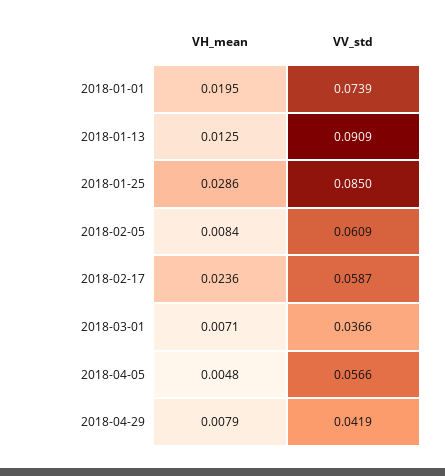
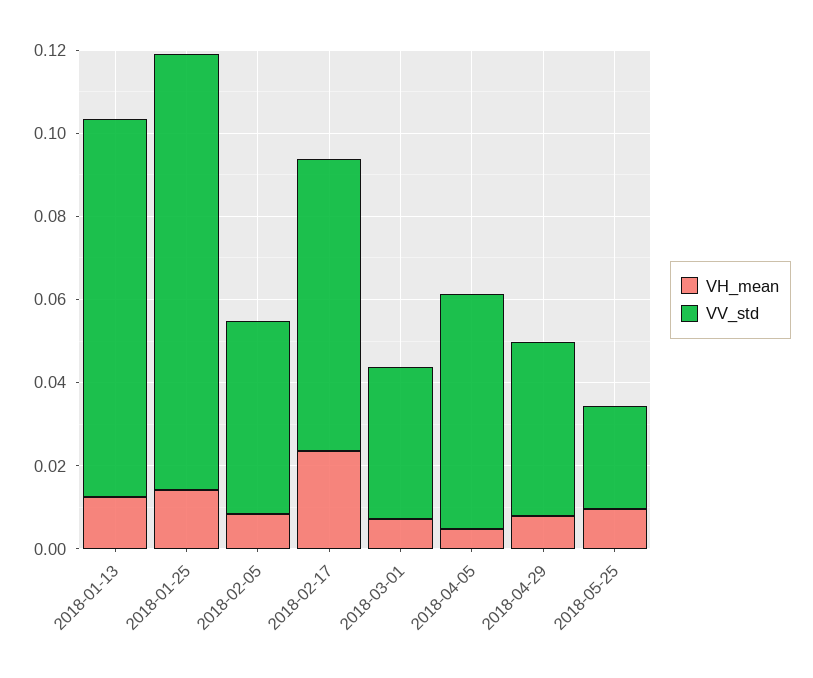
VH_mean, 2018-01-01: 0.0195 -> none
VV_std, 2018-01-01: 0.0739 -> none
VH_mean, 2018-01-25: 0.0286 -> 0.015
VV_std, 2018-01-25: 0.085 -> 0.105
VV_std, 2018-02-05: 0.0609 -> 0.045
VV_std, 2018-02-17: 0.0587 -> 0.07
VH_mean, 2018-05-25: none -> 0.01
VV_std, 2018-05-25: none -> 0.025

